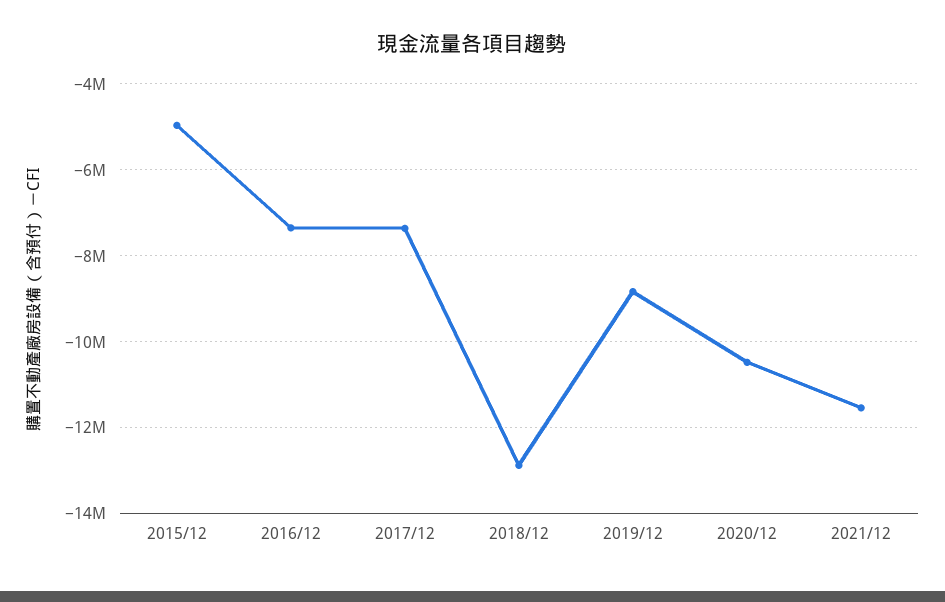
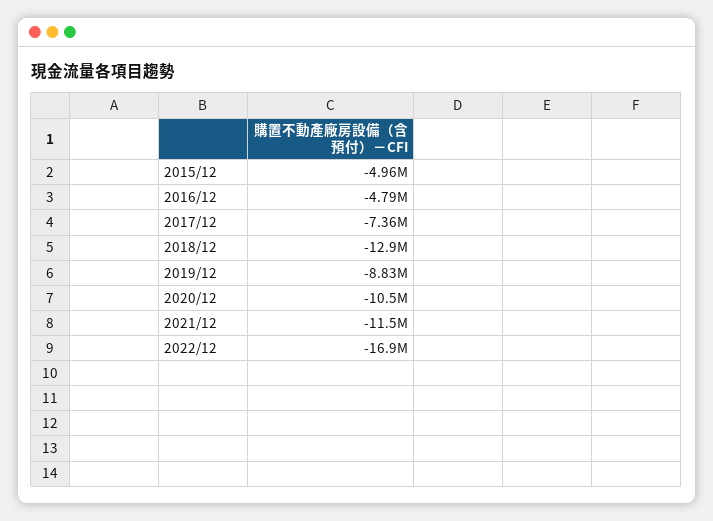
2016/12: -7400000 -> -4790000
2022/12: none -> -16900000

